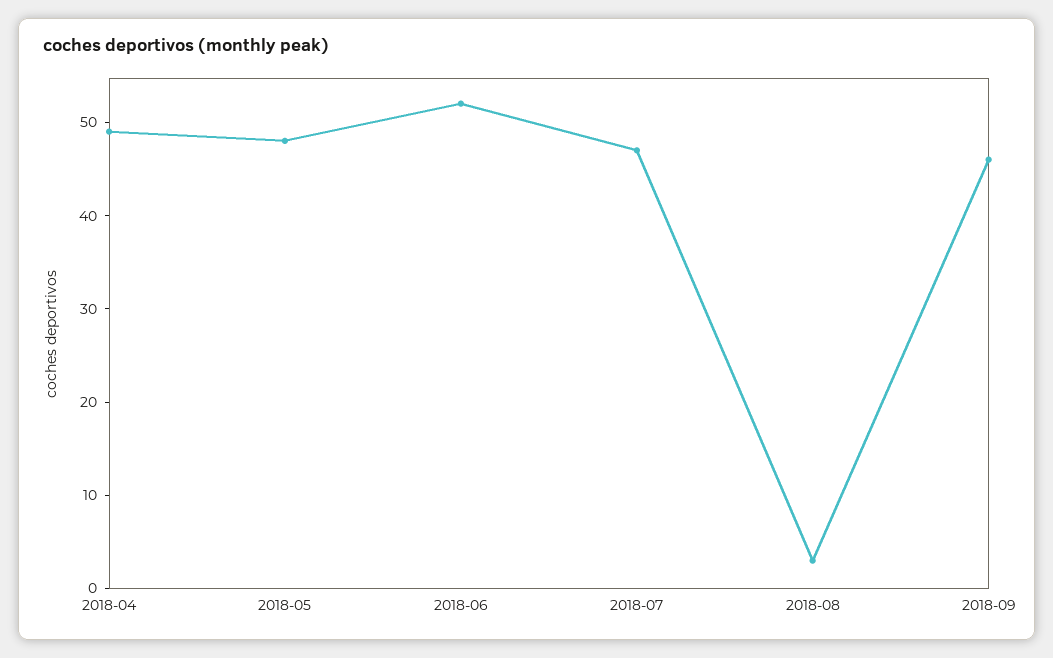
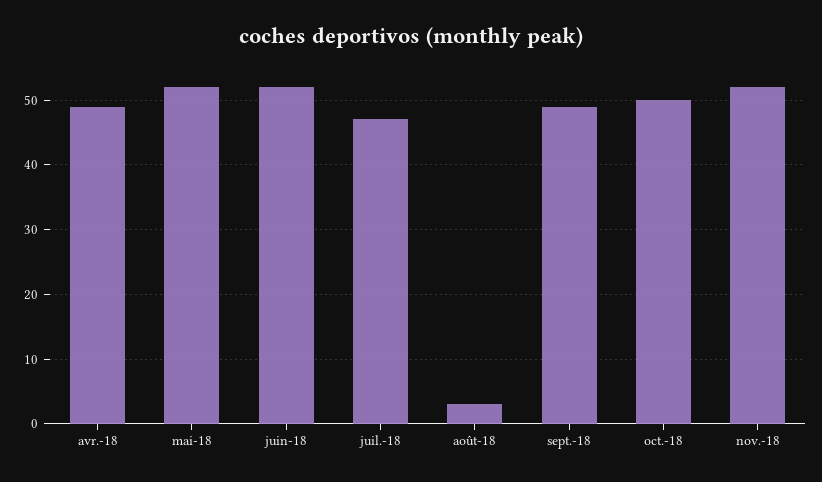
2018-05: 48 -> 52
2018-09: 46 -> 49
oct.-18: none -> 50
nov.-18: none -> 52

